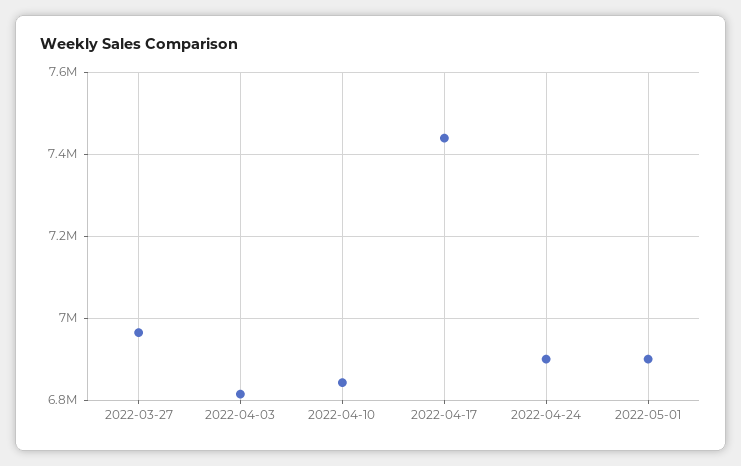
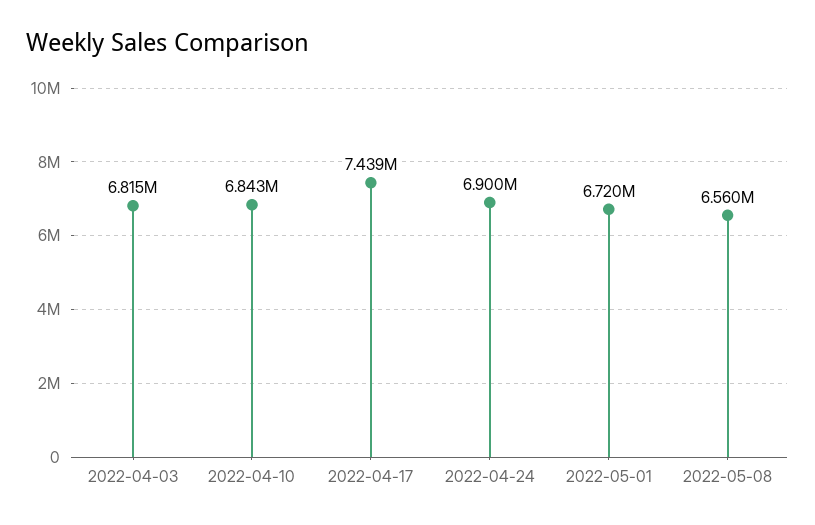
2022-03-27: 6960000 -> none
2022-05-01: 6900000 -> 6720000
2022-05-08: none -> 6560000

